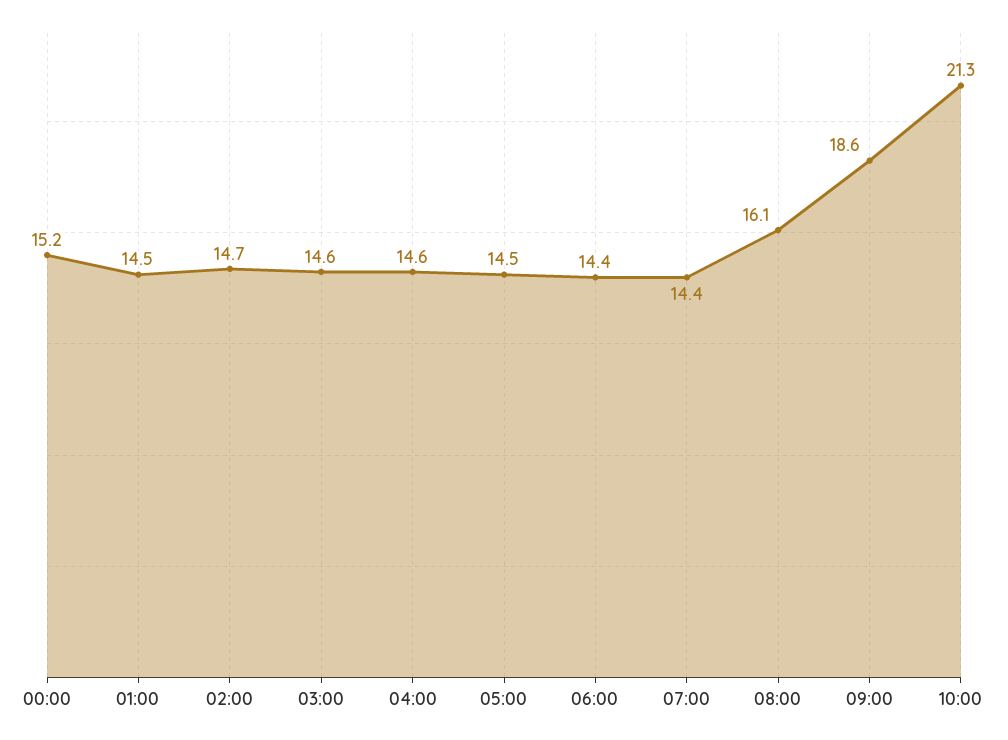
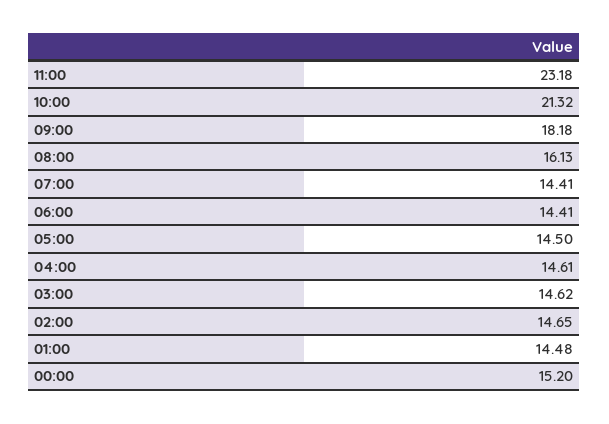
09:00: 18.6 -> 18.18
11:00: none -> 23.18

